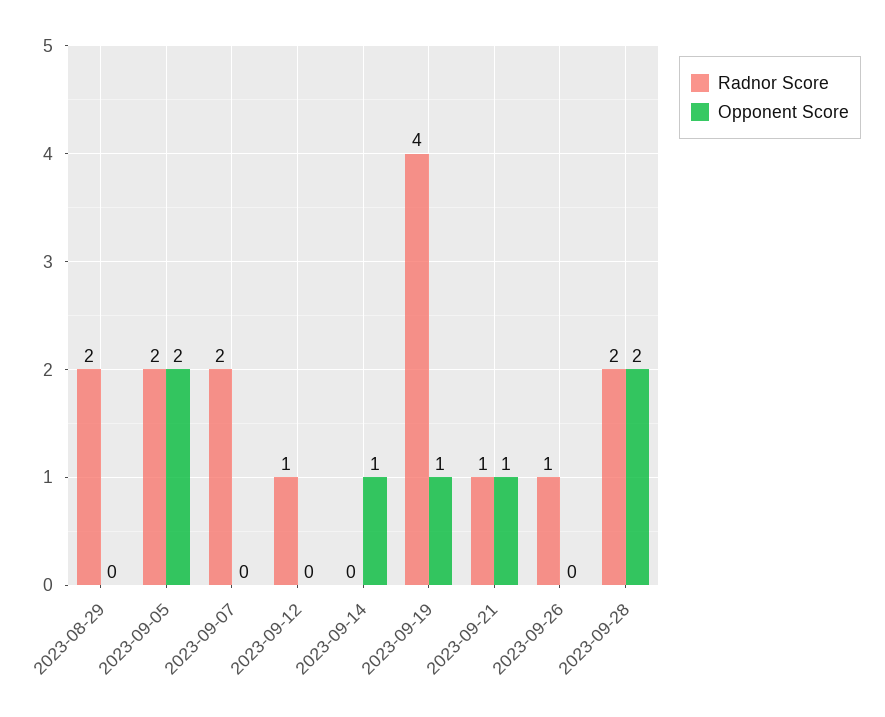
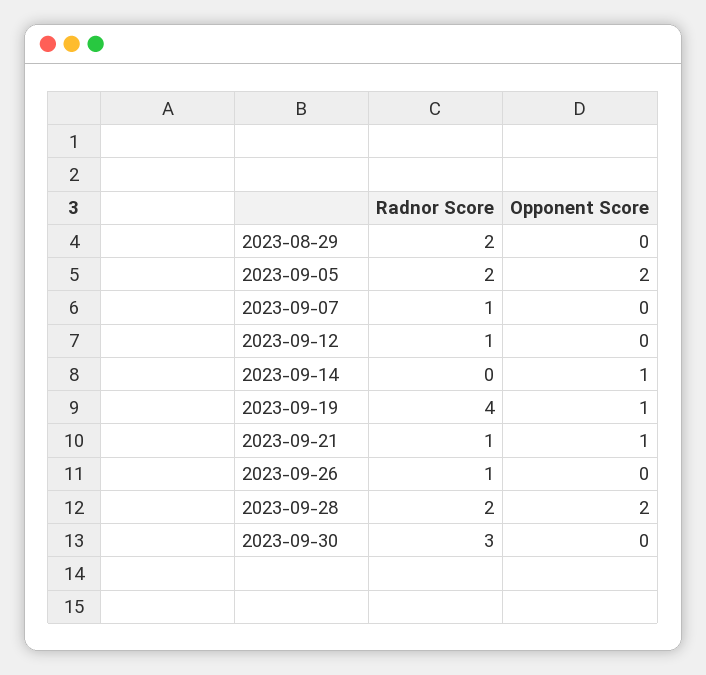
Radnor Score, 2023-09-07: 2 -> 1
Radnor Score, 2023-09-30: none -> 3
Opponent Score, 2023-09-30: none -> 0

